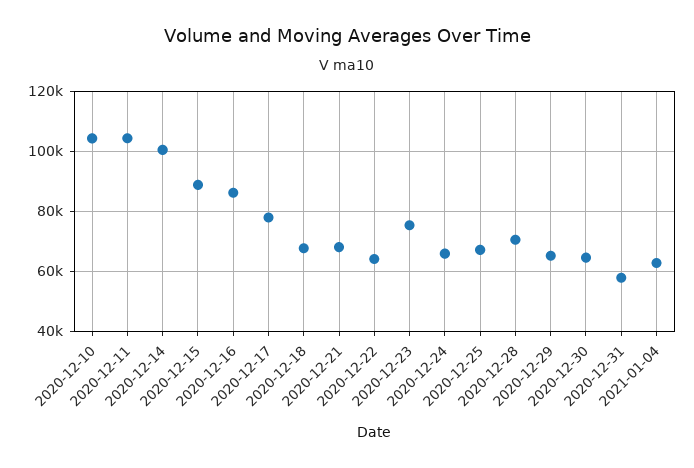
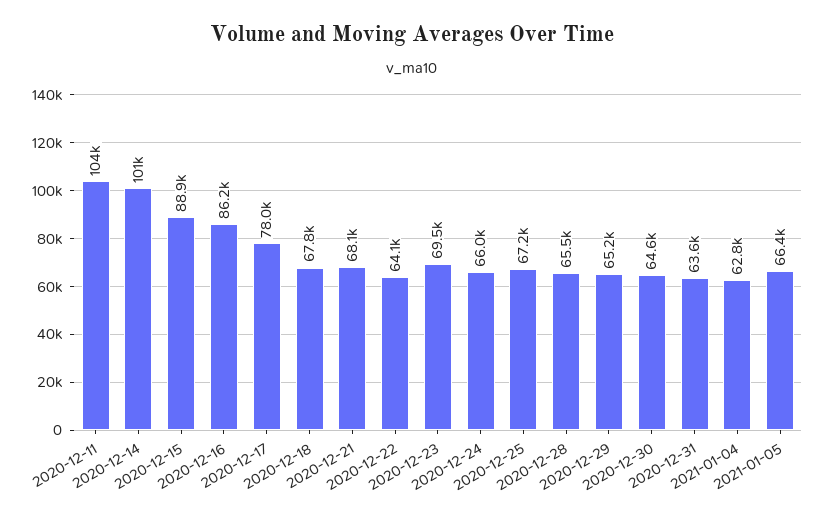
2020-12-10: 104000 -> none
2020-12-23: 76000 -> 69500
2020-12-28: 70000 -> 65500
2020-12-31: 58000 -> 63600
2021-01-05: none -> 66400

